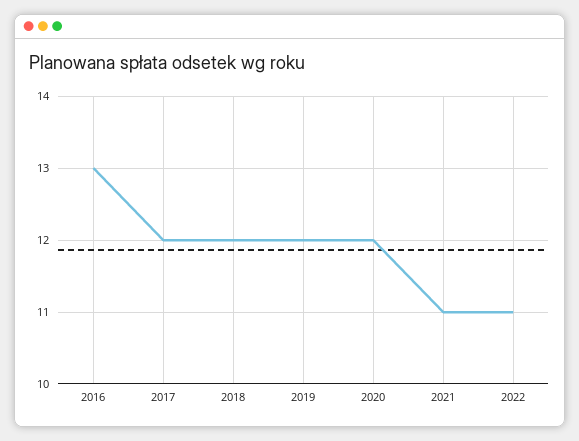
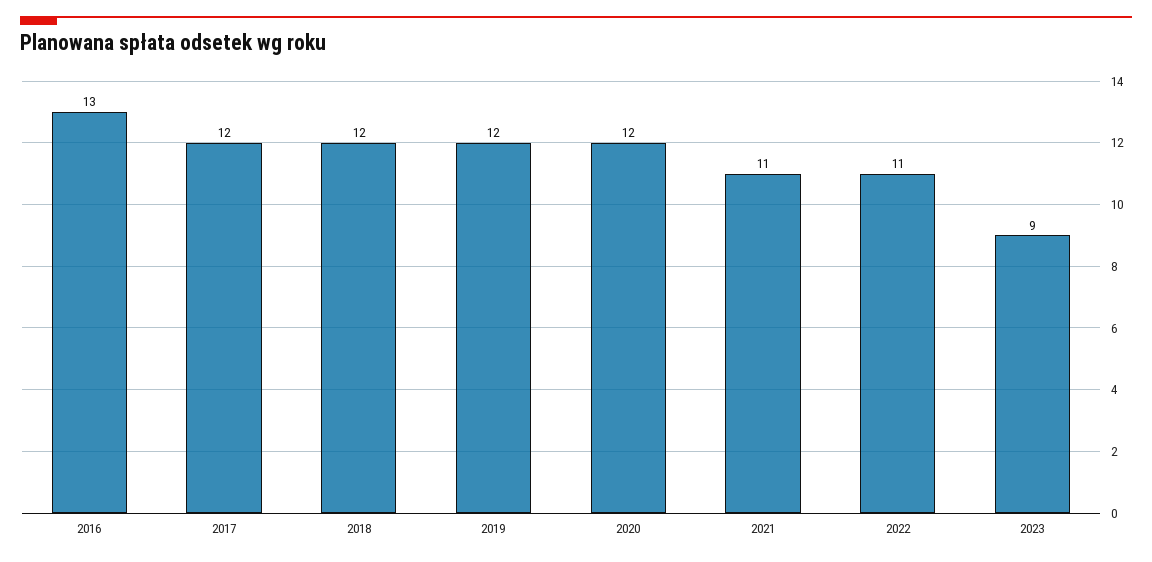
2023: none -> 9

